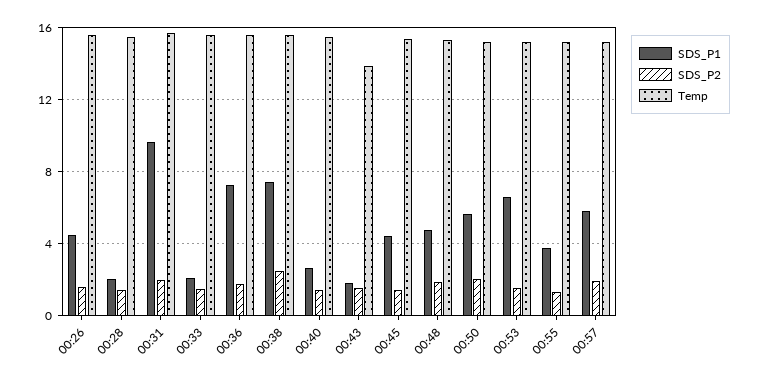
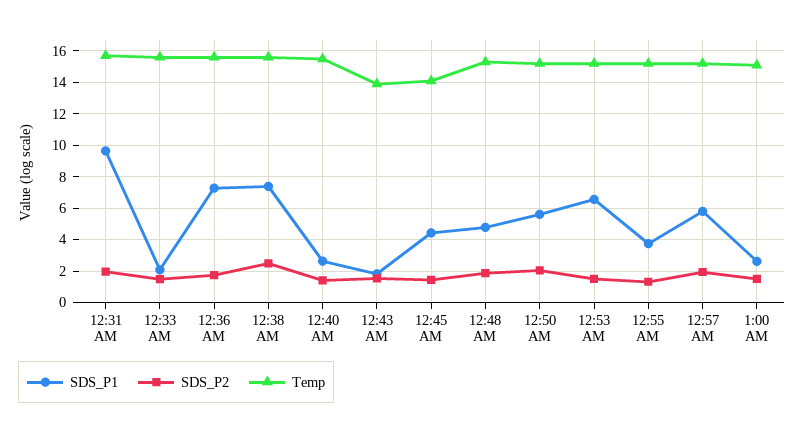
SDS_P1, 00:26: 4.5 -> none
SDS_P2, 00:26: 1.5 -> none
Temp, 00:26: 15.5 -> none
SDS_P1, 00:28: 2 -> none
SDS_P2, 00:28: 1.5 -> none
Temp, 00:28: 15.5 -> none
Temp, 00:45: 15.5 -> 14
SDS_P1, 1:00 AM: none -> 2.5
SDS_P2, 1:00 AM: none -> 1.5
Temp, 1:00 AM: none -> 15

